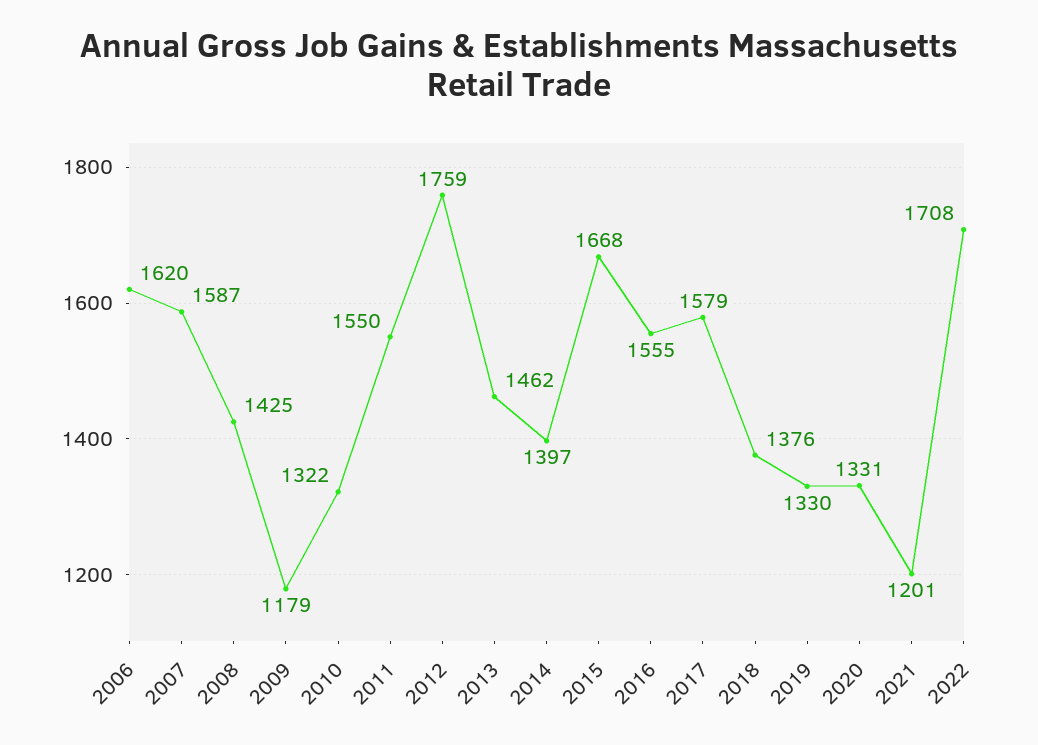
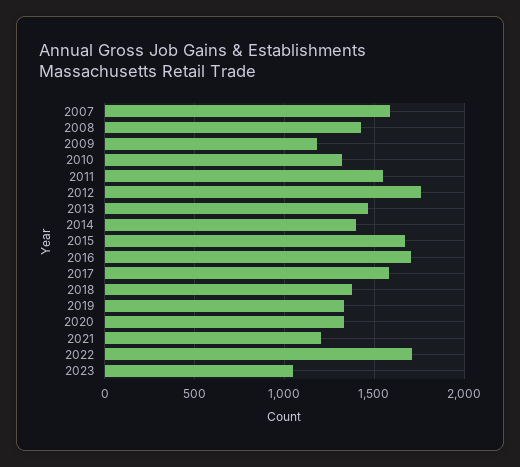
2006: 1620 -> none
2016: 1555 -> 1700
2023: none -> 1050

